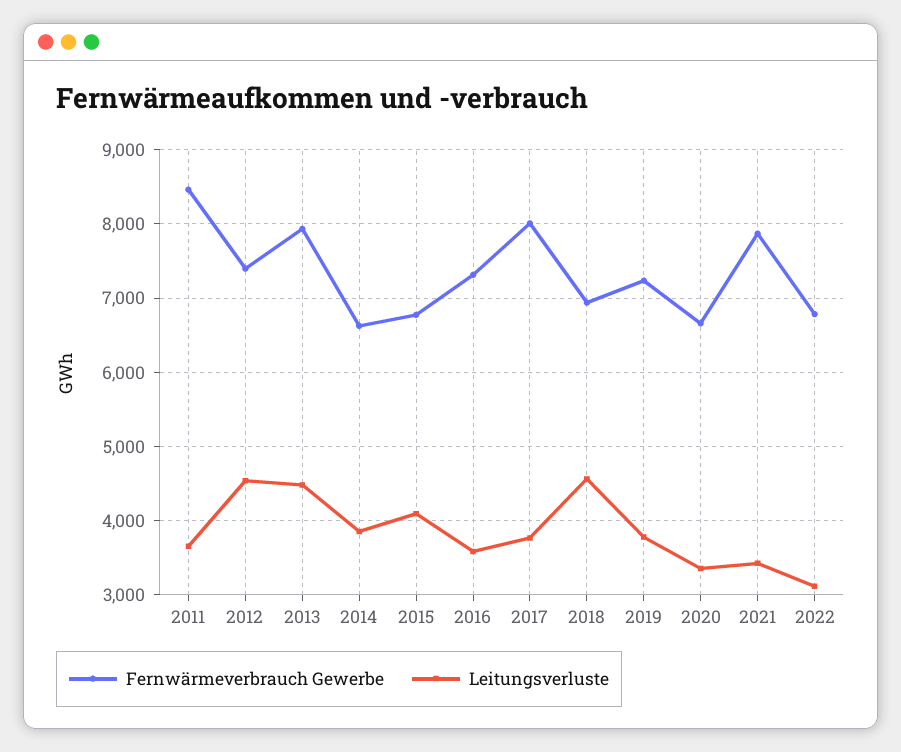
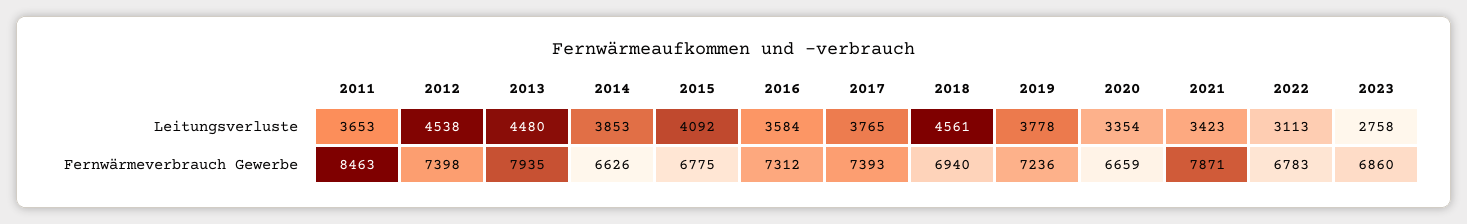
Fernwärmeverbrauch Gewerbe, 2017: 8000 -> 7393
Leitungsverluste, 2023: none -> 2758
Fernwärmeverbrauch Gewerbe, 2023: none -> 6860

